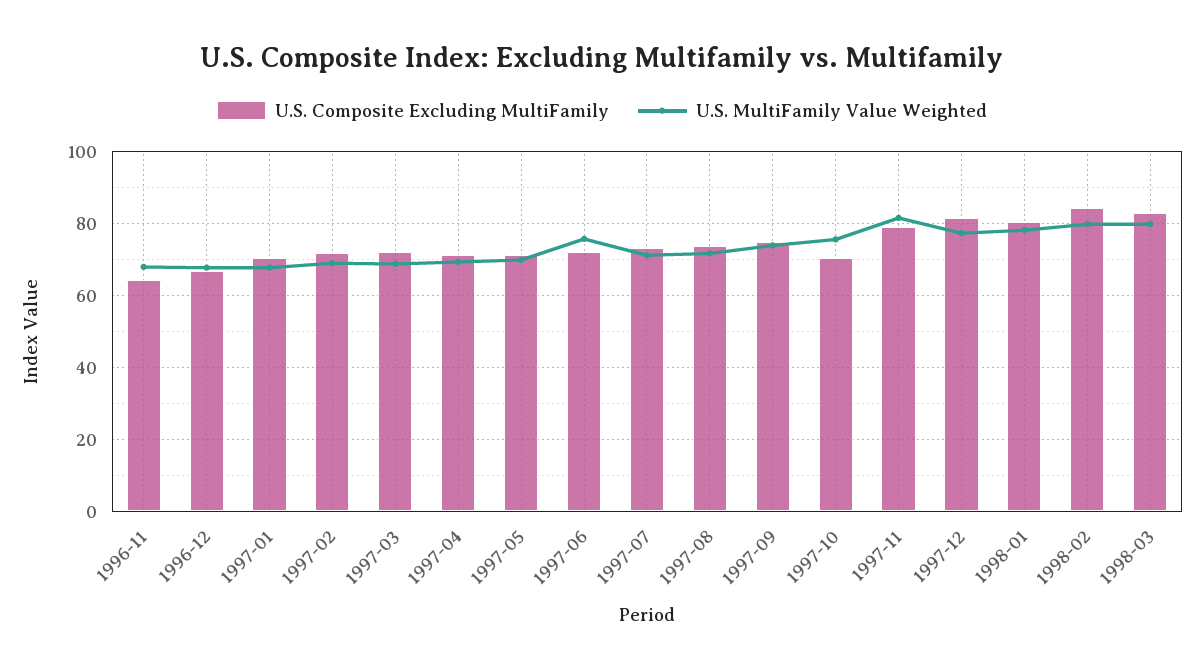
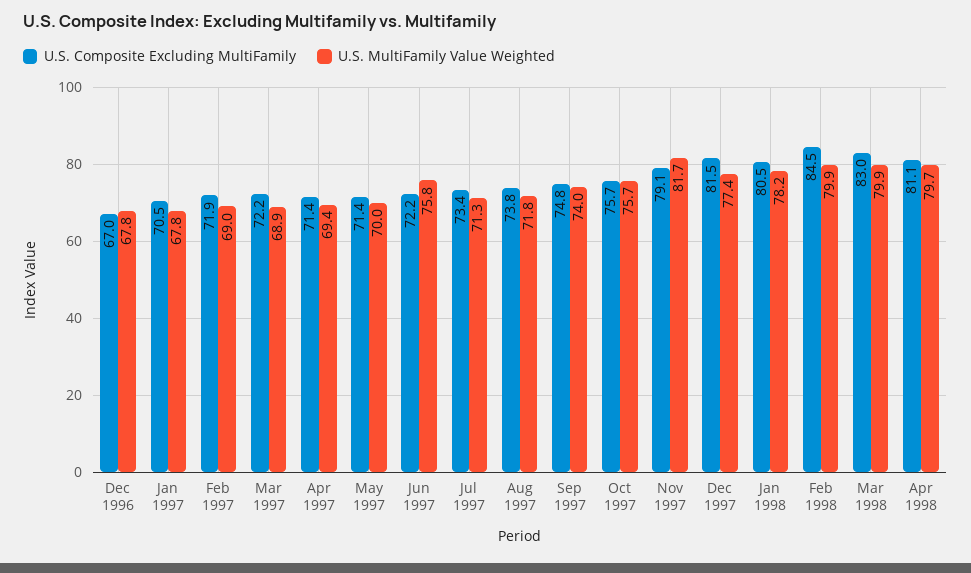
U.S. Composite Excluding MultiFamily, 1996-11: 64 -> none
U.S. MultiFamily Value Weighted, 1996-11: 68 -> none
U.S. Composite Excluding MultiFamily, 1997-10: 70 -> 75.7
U.S. Composite Excluding MultiFamily, Apr 1998: none -> 81.1
U.S. MultiFamily Value Weighted, Apr 1998: none -> 79.7

